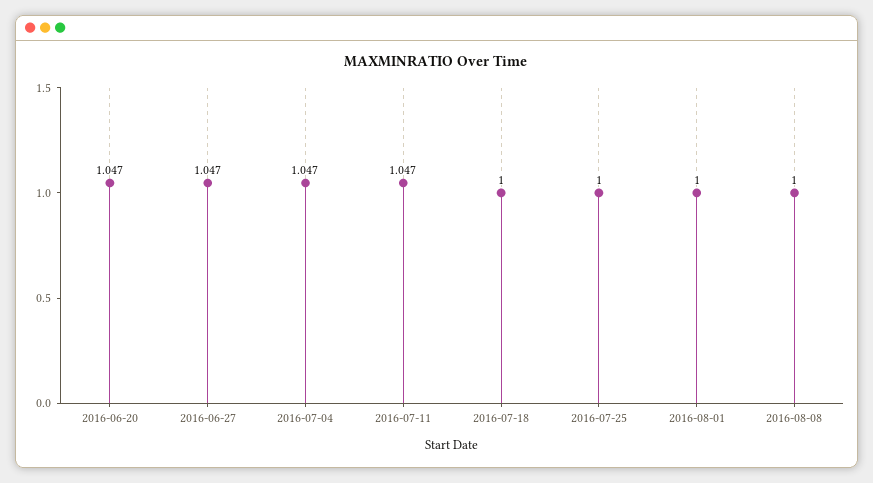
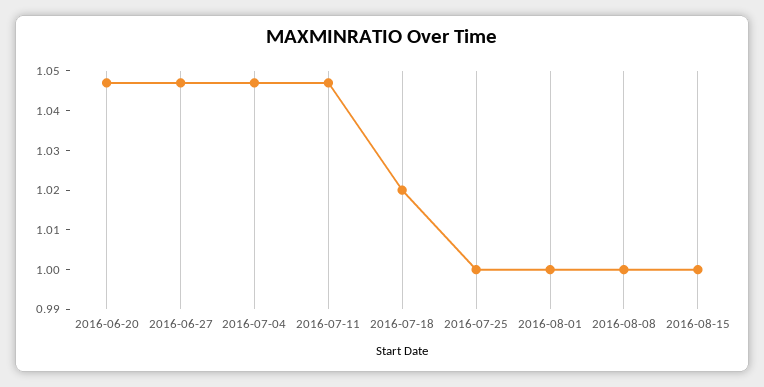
2016-07-18: 1 -> 1.02
2016-08-15: none -> 1

